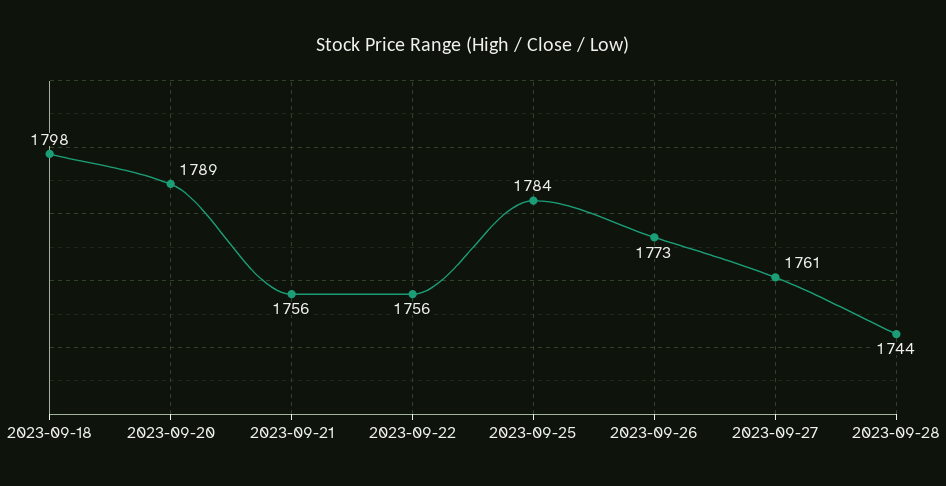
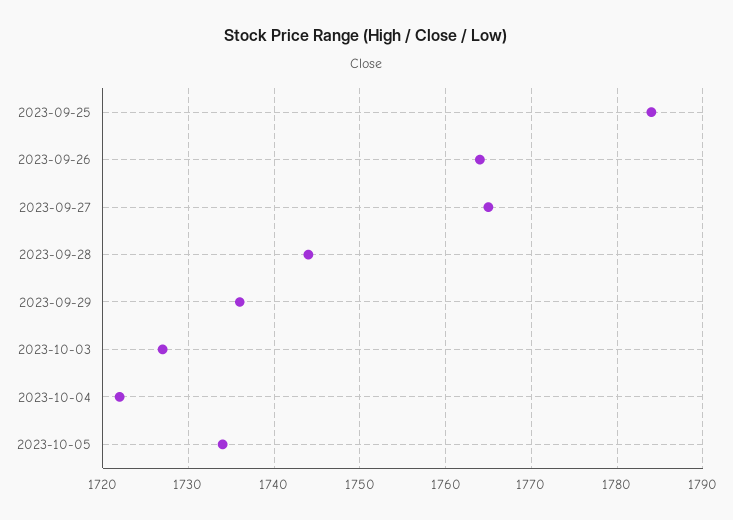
2023-09-18: 1798 -> none
2023-09-20: 1789 -> none
2023-09-21: 1756 -> none
2023-09-22: 1756 -> none
2023-09-26: 1773 -> 1764
2023-09-27: 1761 -> 1765
2023-09-29: none -> 1736
2023-10-03: none -> 1727
2023-10-04: none -> 1722
2023-10-05: none -> 1734

